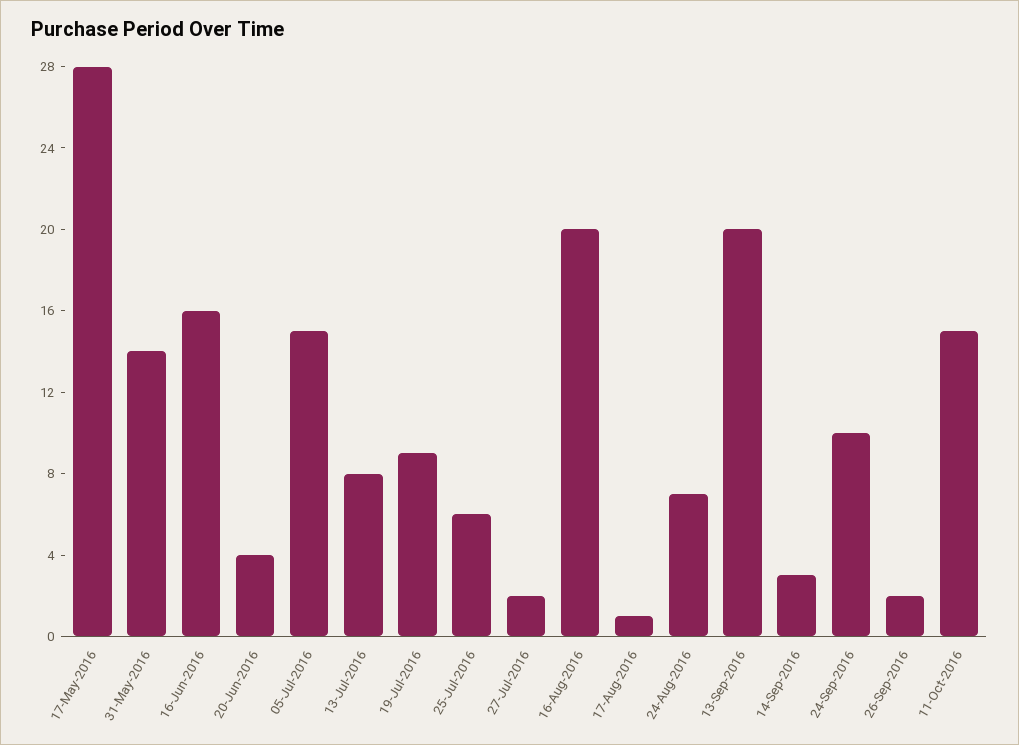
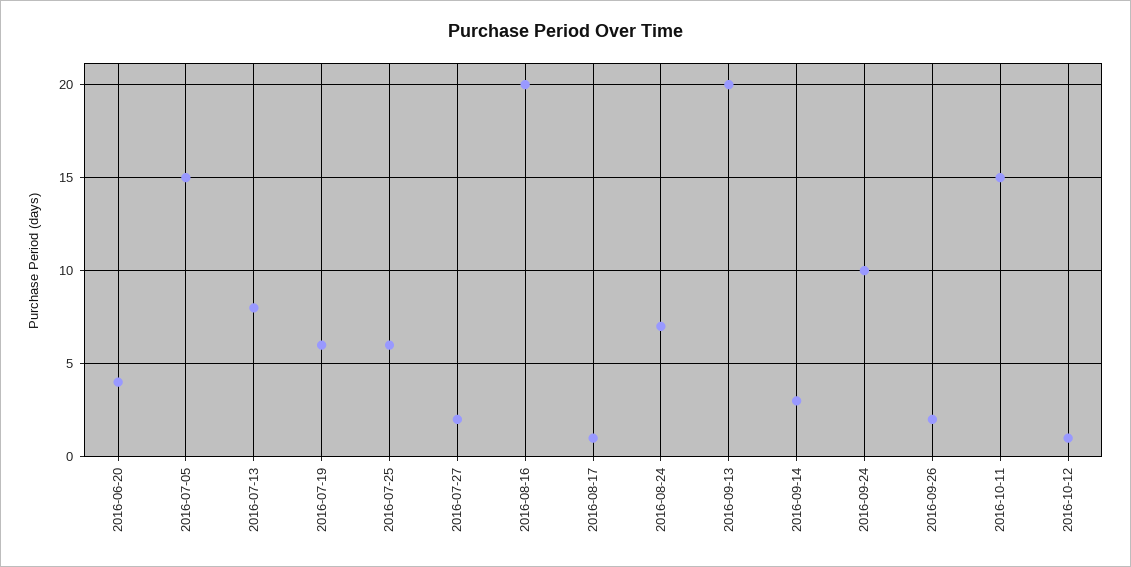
17-May-2016: 28 -> none
31-May-2016: 14 -> none
16-Jun-2016: 16 -> none
19-Jul-2016: 9 -> 6
2016-10-12: none -> 1

